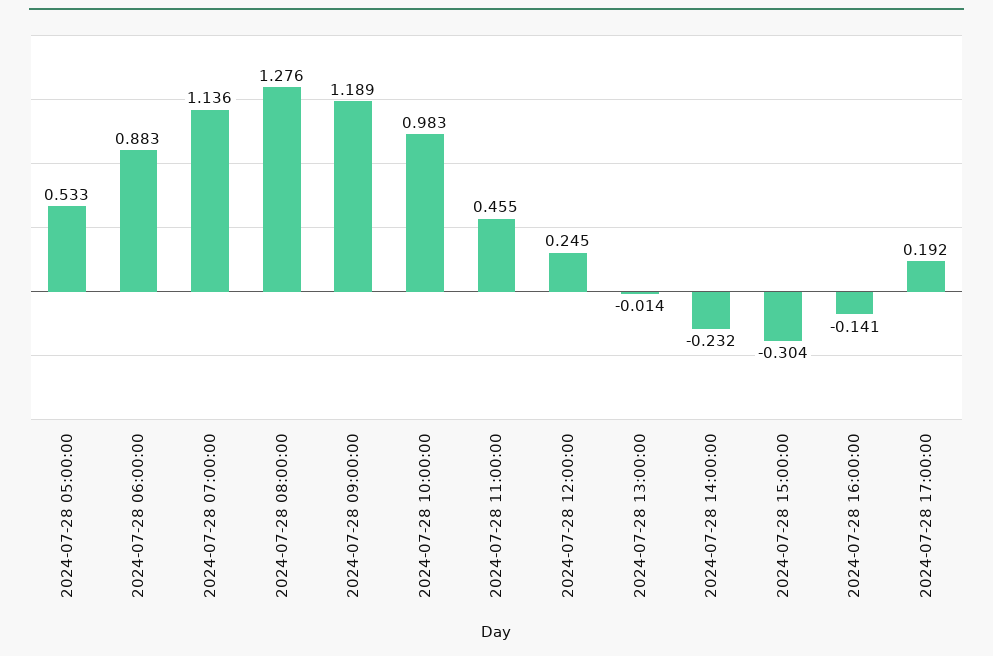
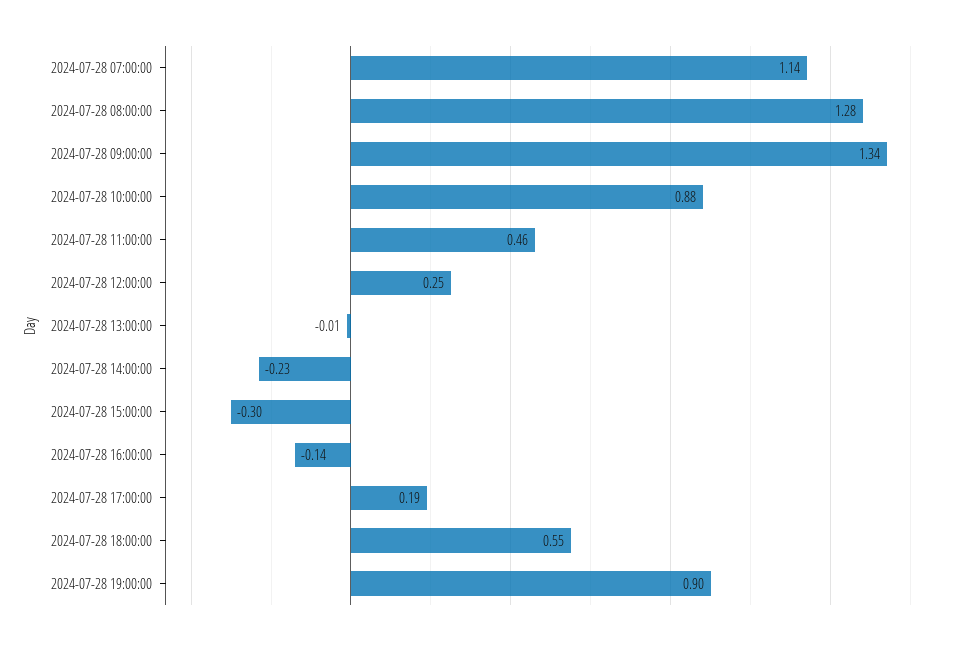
2024-07-28 05:00:00: 0.533 -> none
2024-07-28 06:00:00: 0.883 -> none
2024-07-28 09:00:00: 1.189 -> 1.34
2024-07-28 10:00:00: 0.983 -> 0.88
2024-07-28 18:00:00: none -> 0.55
2024-07-28 19:00:00: none -> 0.9

